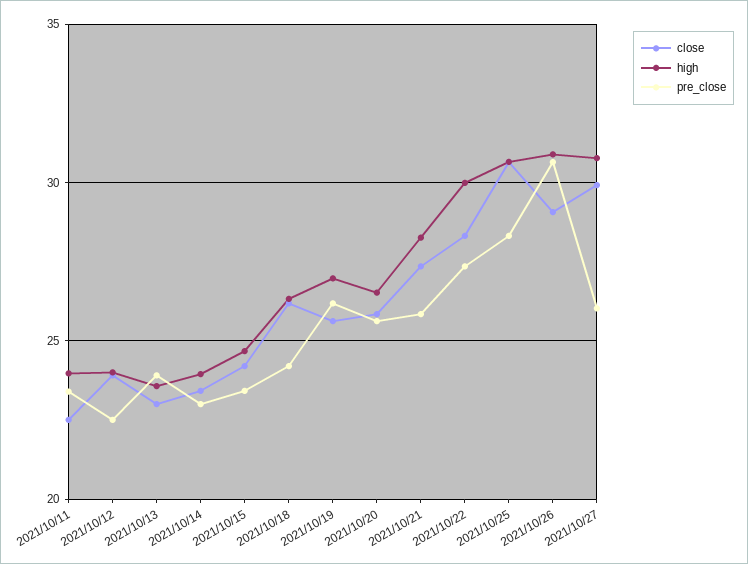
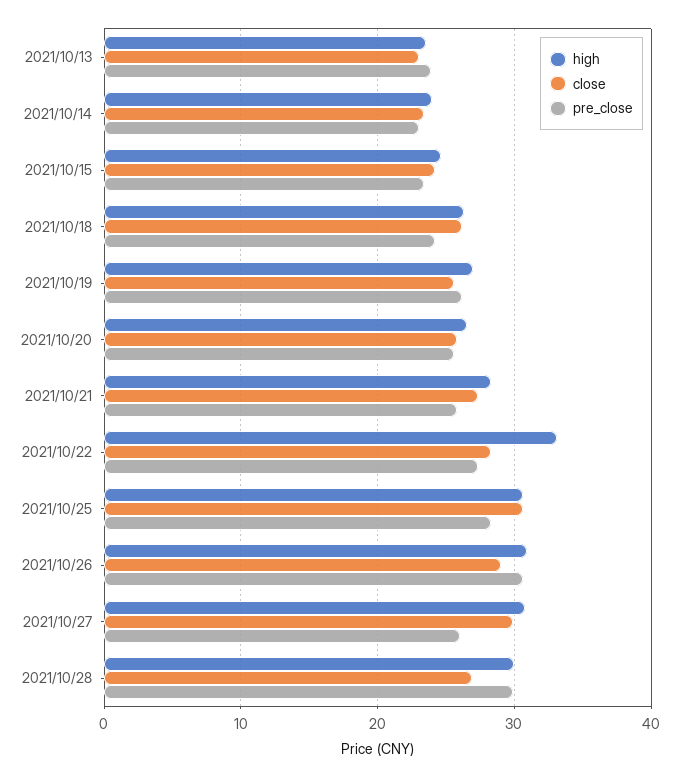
close, 2021/10/11: 22.5 -> none
high, 2021/10/11: 24 -> none
pre_close, 2021/10/11: 23.5 -> none
close, 2021/10/12: 24 -> none
high, 2021/10/12: 24 -> none
pre_close, 2021/10/12: 22.5 -> none
high, 2021/10/22: 30 -> 33
high, 2021/10/28: none -> 30
close, 2021/10/28: none -> 27
pre_close, 2021/10/28: none -> 30

